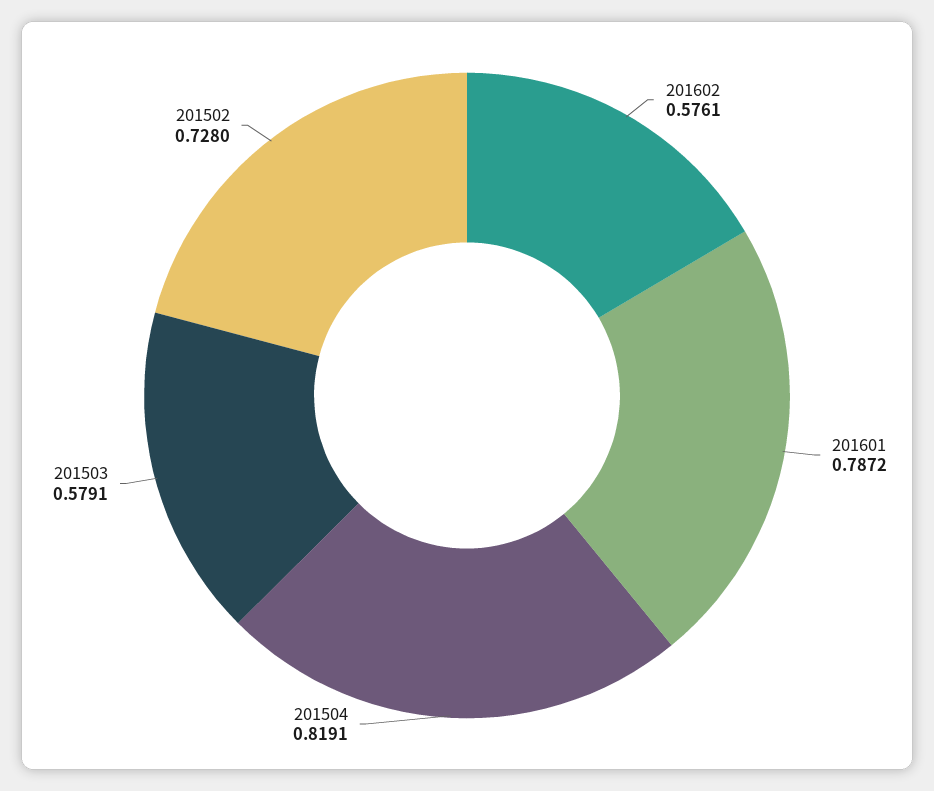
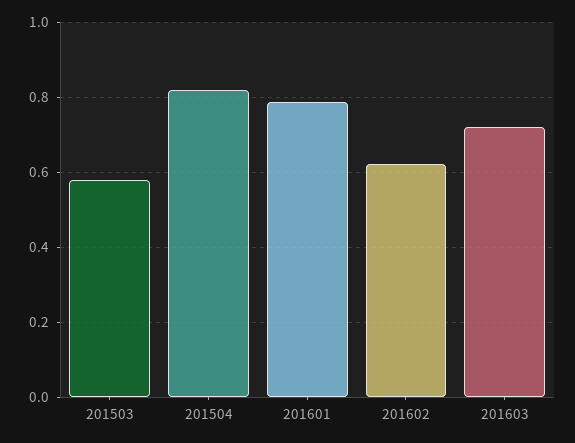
201602: 0.5761 -> 0.62
201502: 0.728 -> none
201603: none -> 0.72

